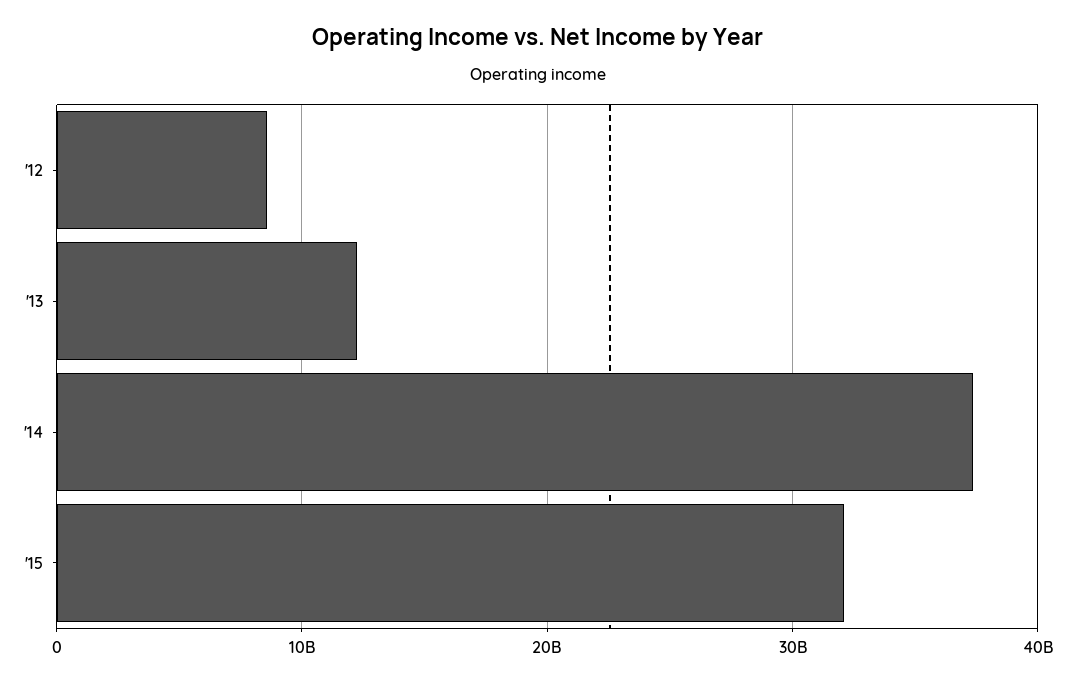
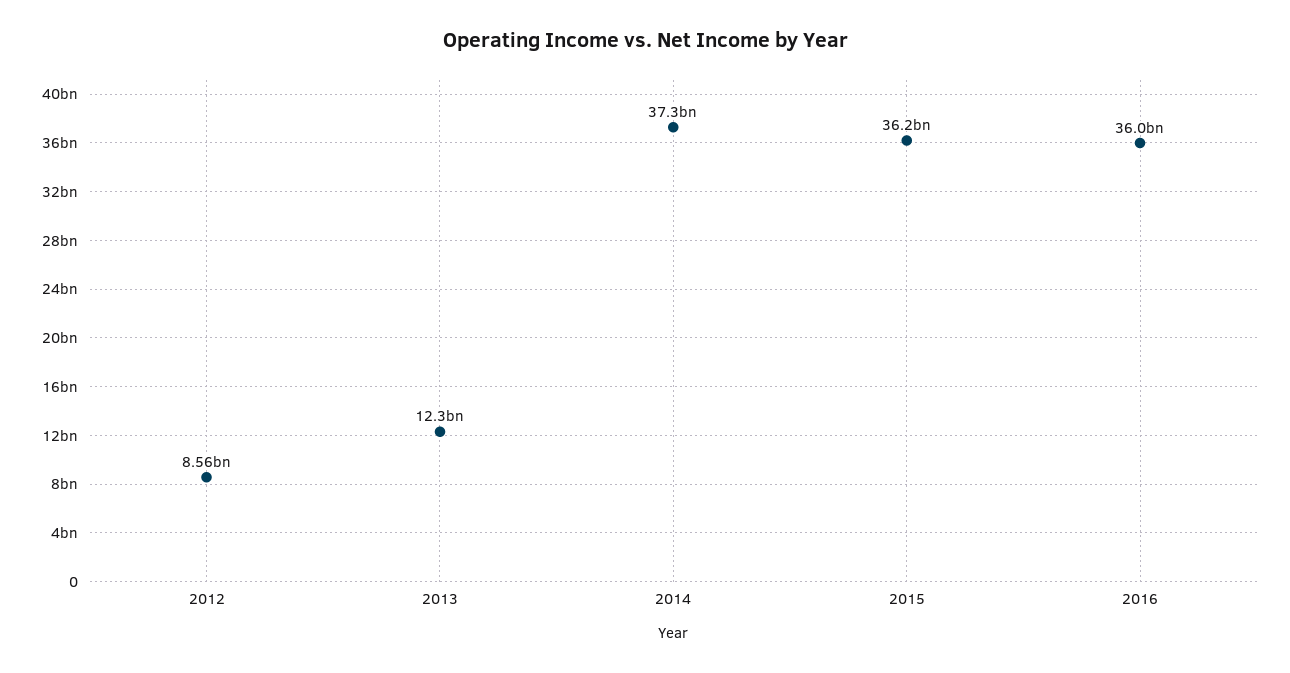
'15: 32000000000 -> 36200000000
2016: none -> 36000000000

